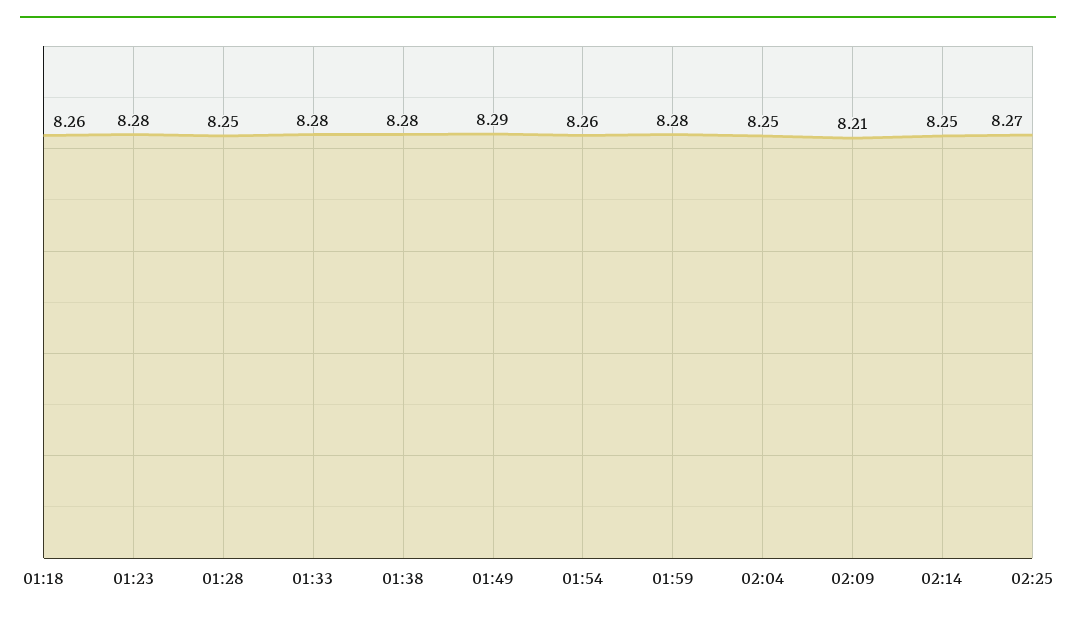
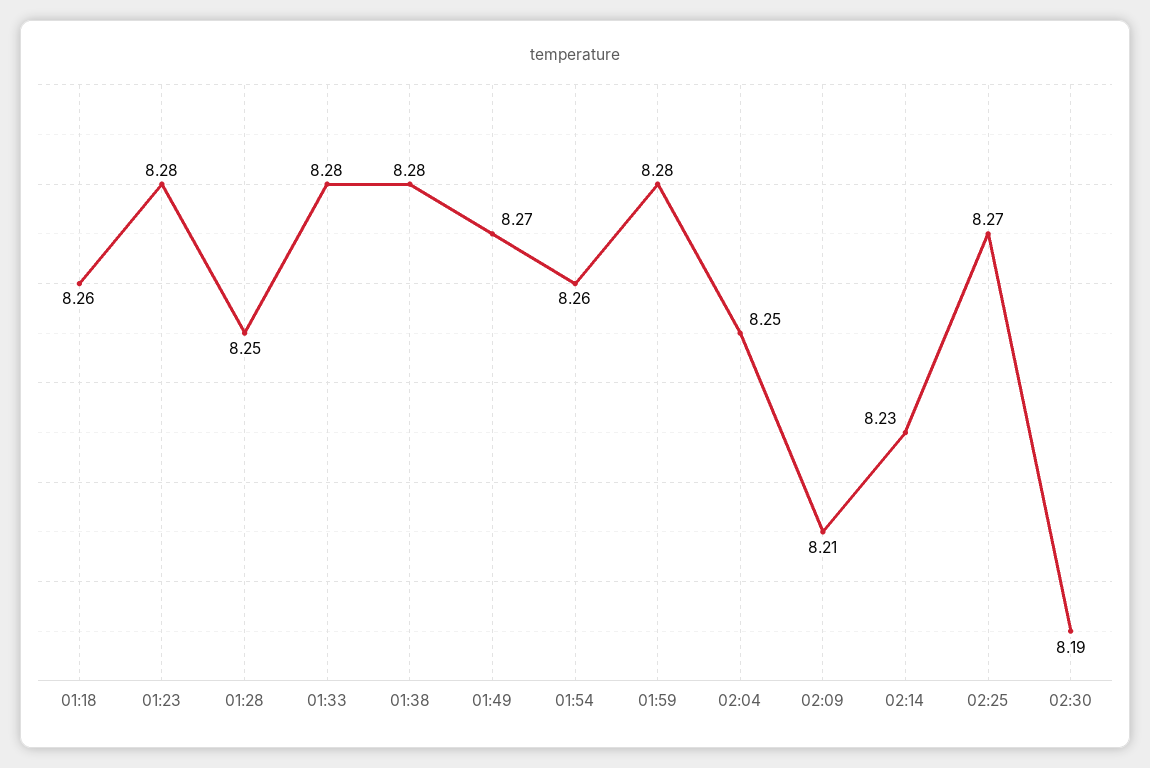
01:49: 8.29 -> 8.27
02:14: 8.25 -> 8.23
02:30: none -> 8.19

